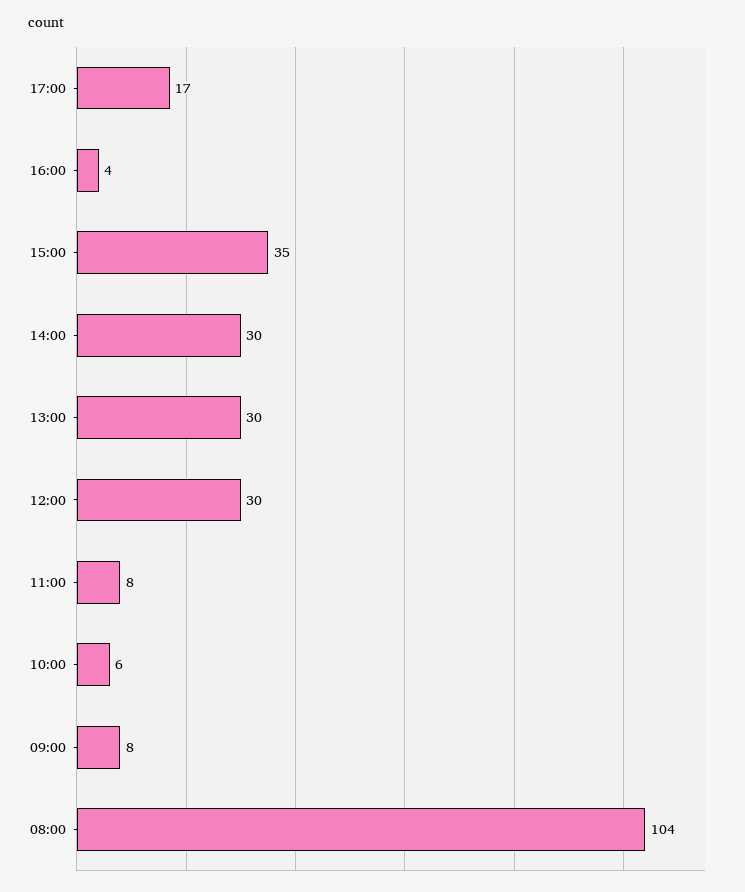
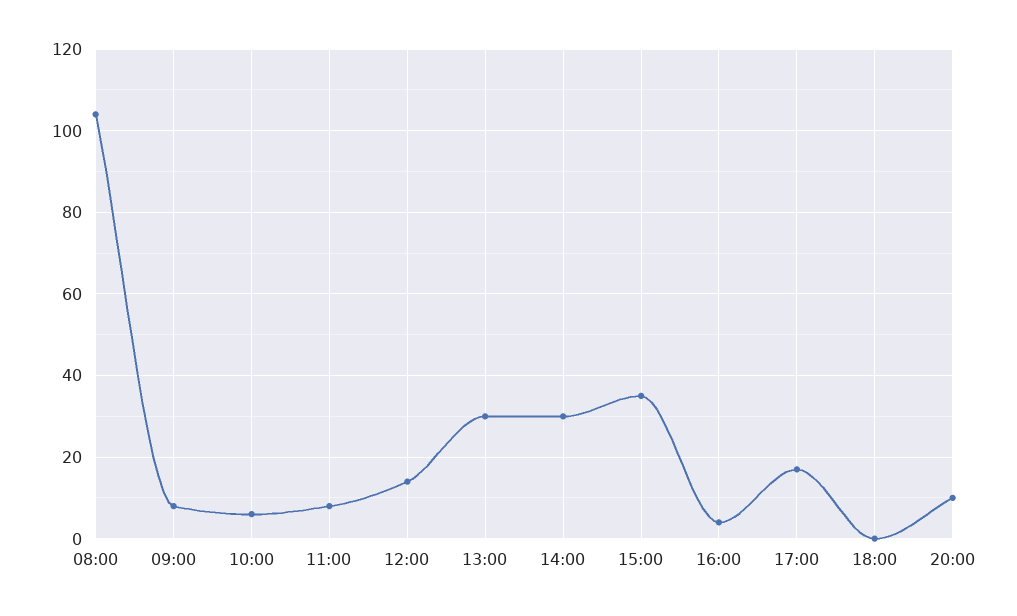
12:00: 30 -> 15
18:00: none -> 0
20:00: none -> 10

